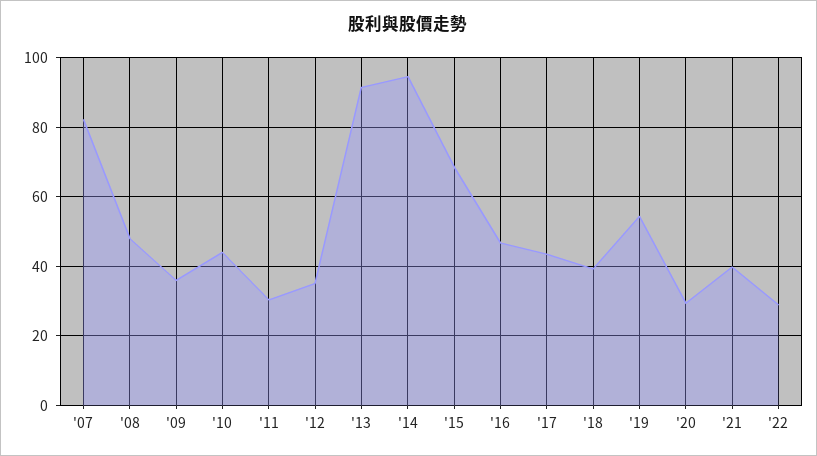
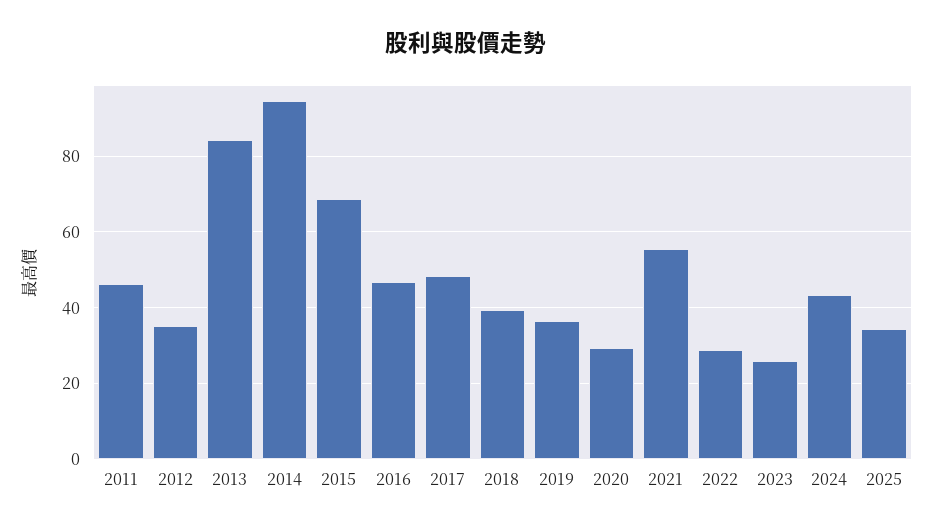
'07: 82 -> none
'08: 48 -> none
'09: 36 -> none
'10: 44 -> none
'11: 30 -> 46
'13: 92 -> 84
'17: 44 -> 48
'19: 54 -> 36
'21: 40 -> 56
2023: none -> 26
2024: none -> 44
2025: none -> 34

